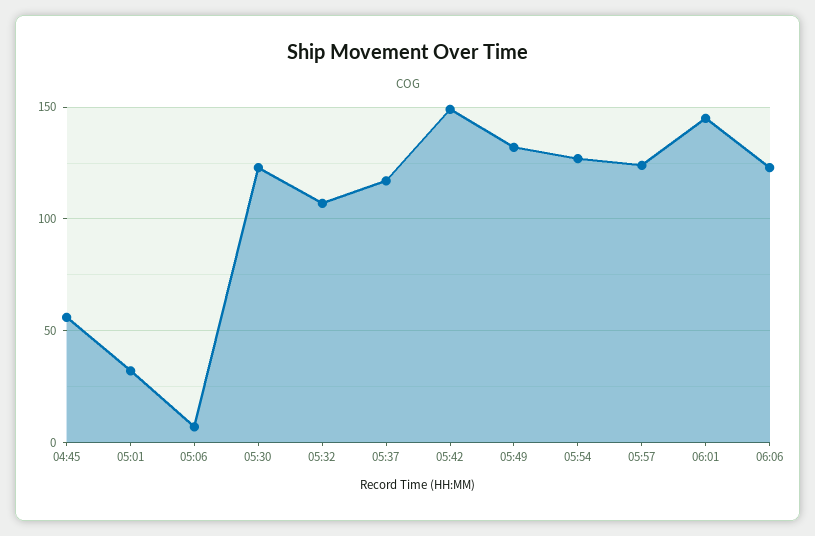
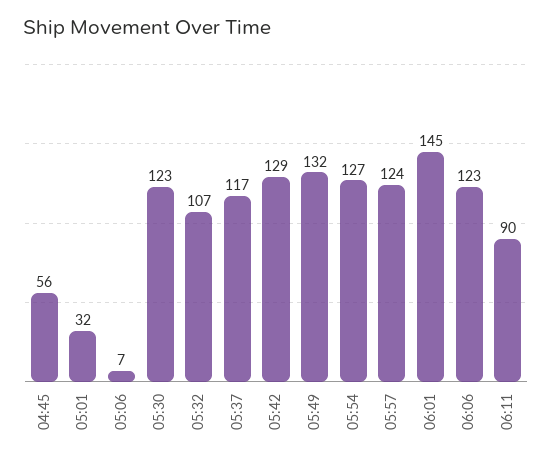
05:42: 150 -> 129
06:11: none -> 90

